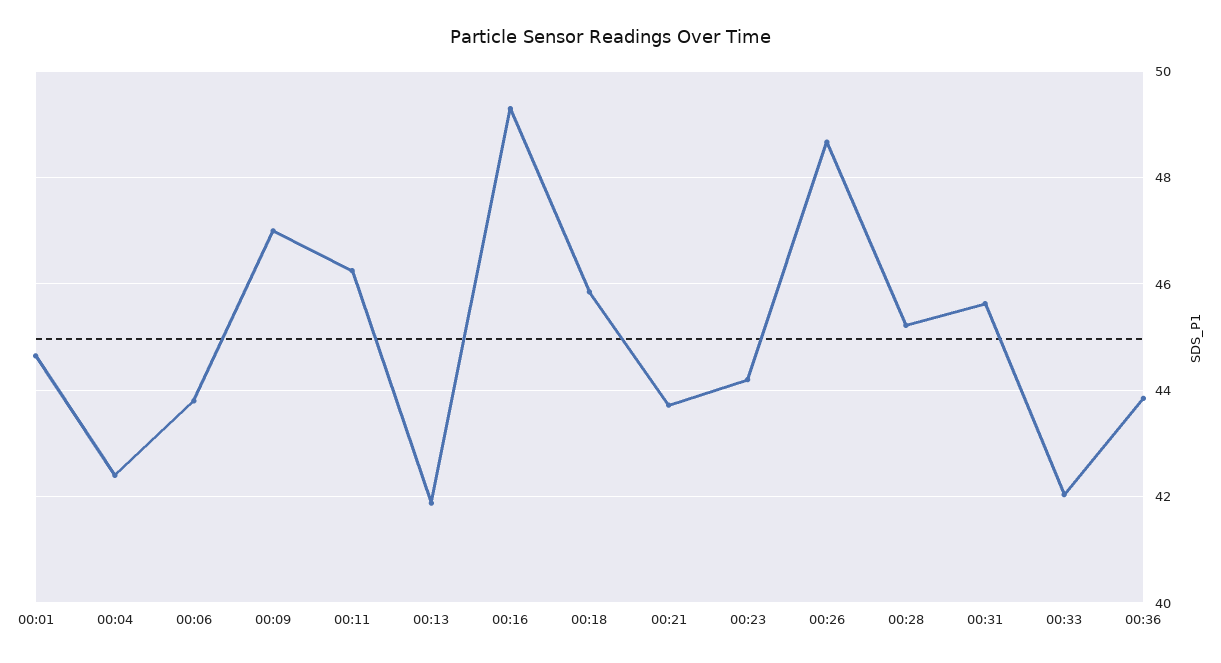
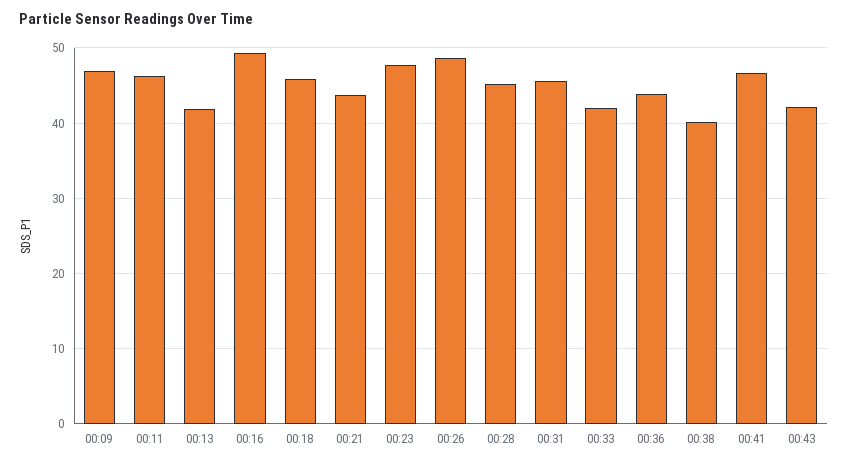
00:01: 44.6 -> none
00:04: 42.4 -> none
00:06: 43.8 -> none
00:23: 44.2 -> 48
00:38: none -> 40
00:41: none -> 47
00:43: none -> 42

